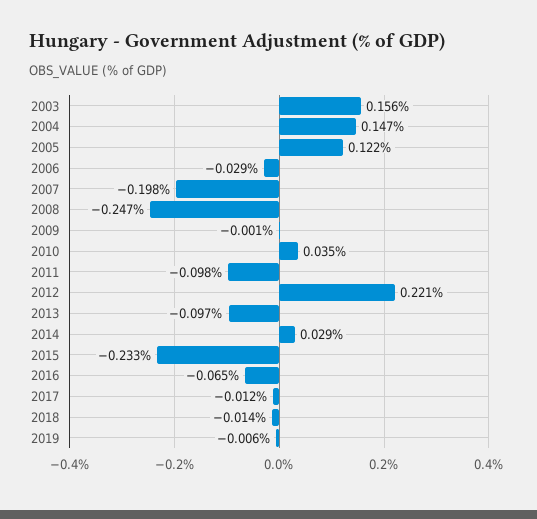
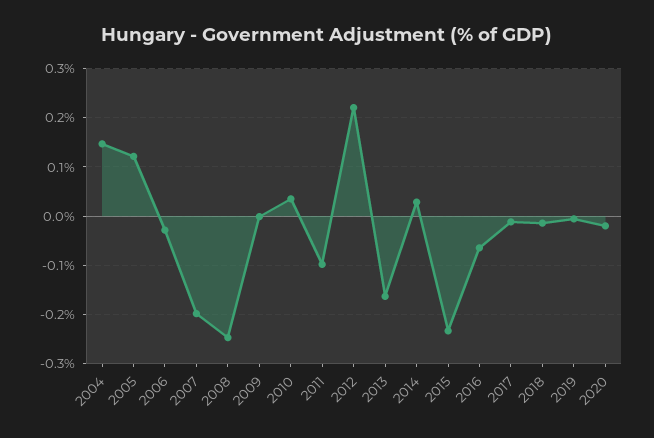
2003: 0.156 -> none
2013: -0.097 -> -0.16
2020: none -> -0.02

